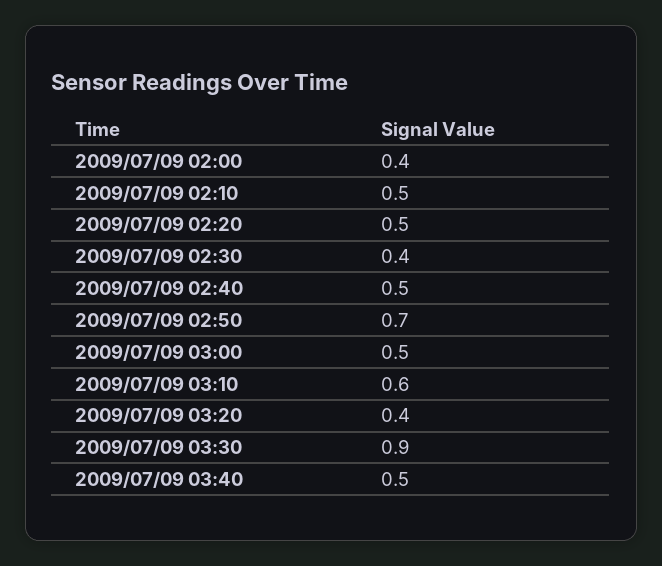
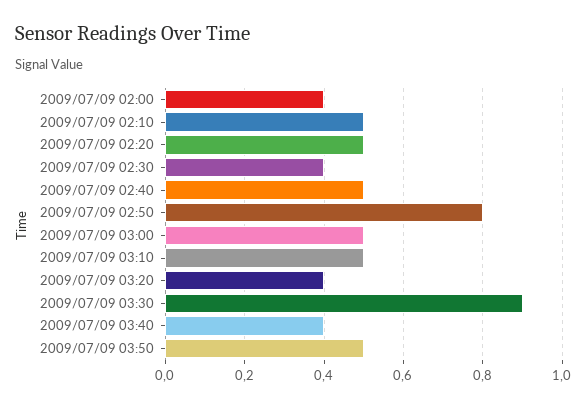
2009/07/09 02:50: 0.7 -> 0.8
2009/07/09 03:10: 0.6 -> 0.5
2009/07/09 03:40: 0.5 -> 0.4
2009/07/09 03:50: none -> 0.5

